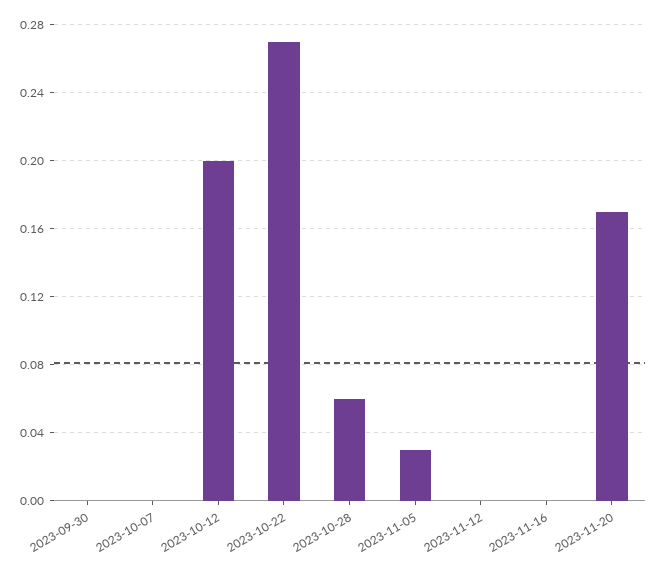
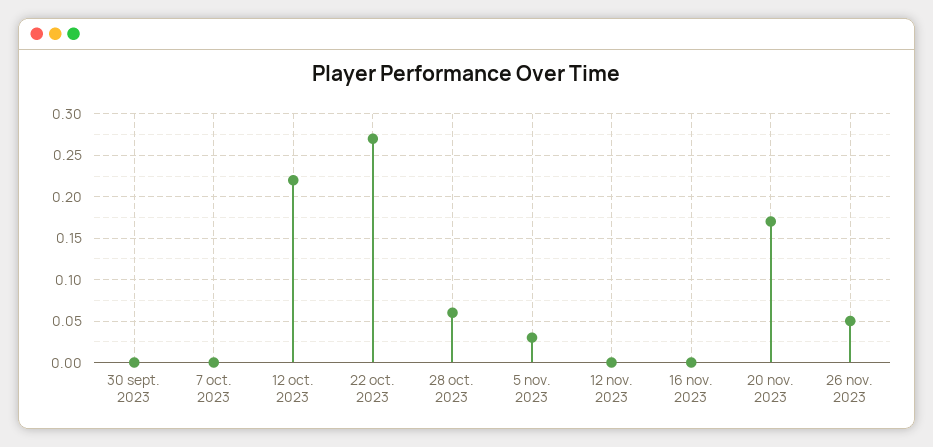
2023-10-12: 0.2 -> 0.22
26 nov. 2023: none -> 0.05

